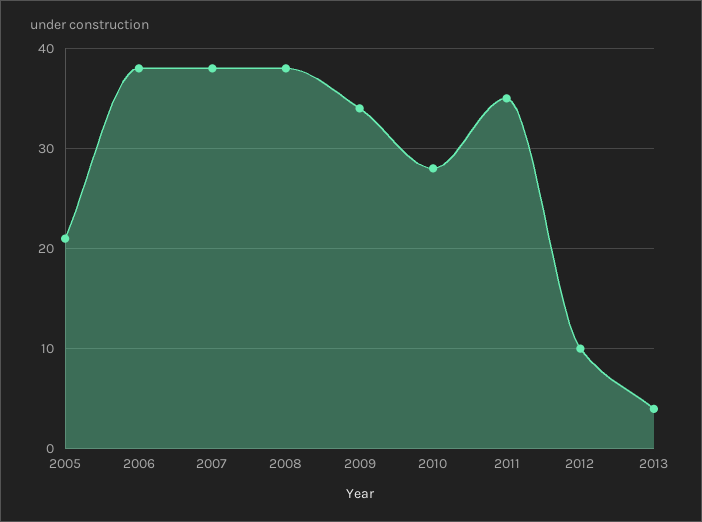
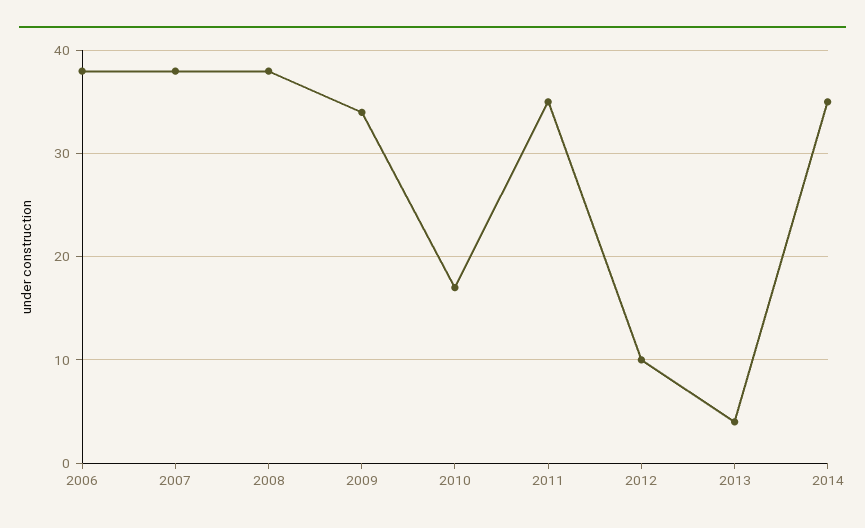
2005: 21 -> none
2010: 28 -> 17
2014: none -> 35

